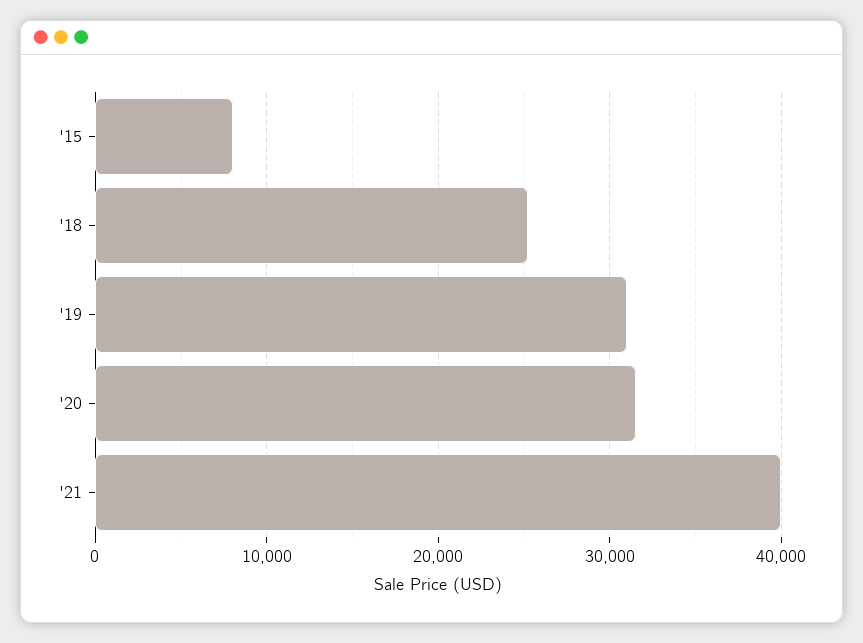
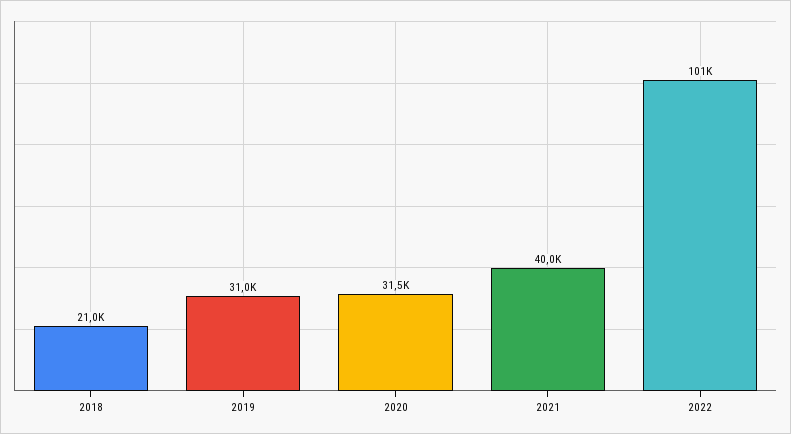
'15: 8000 -> none
'18: 25000 -> 21000
2022: none -> 101000

